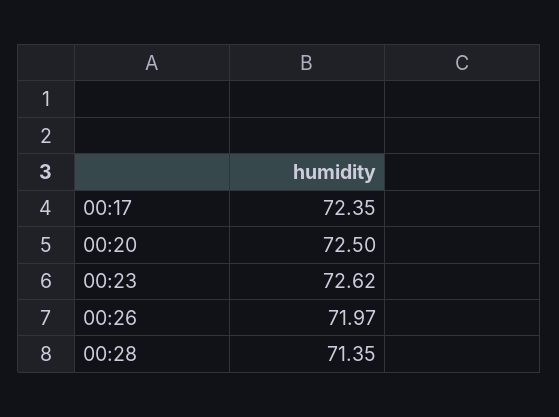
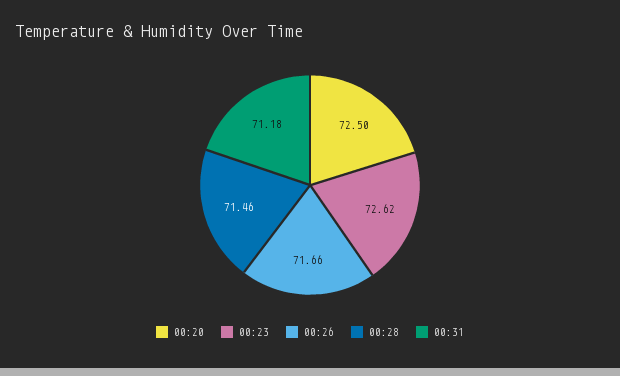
00:17: 72.35 -> none
00:26: 71.97 -> 71.66
00:28: 71.35 -> 71.46
00:31: none -> 71.18

